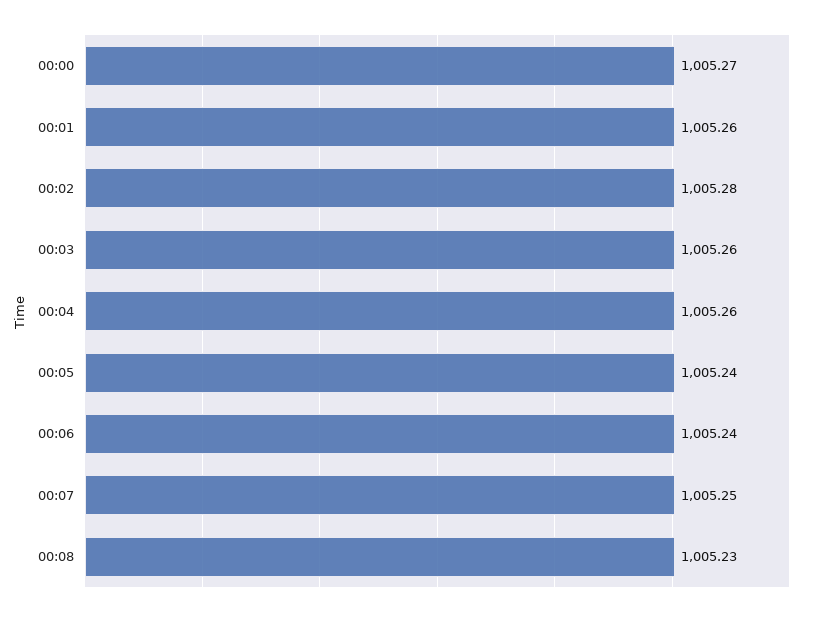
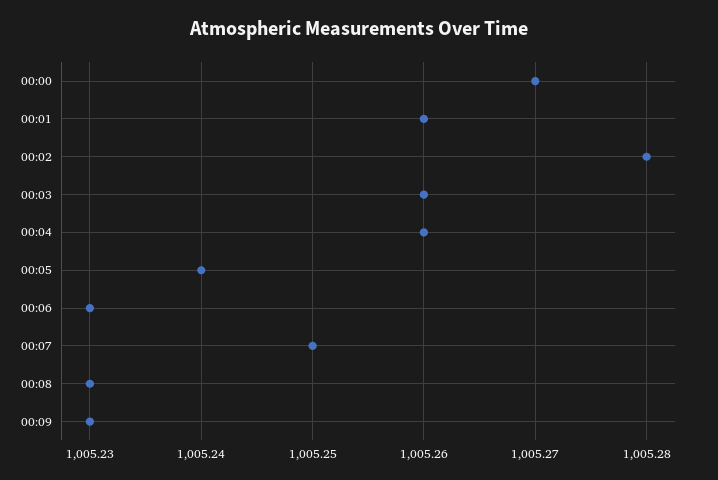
00:06: 1005.24 -> 1005.23
00:09: none -> 1005.23

